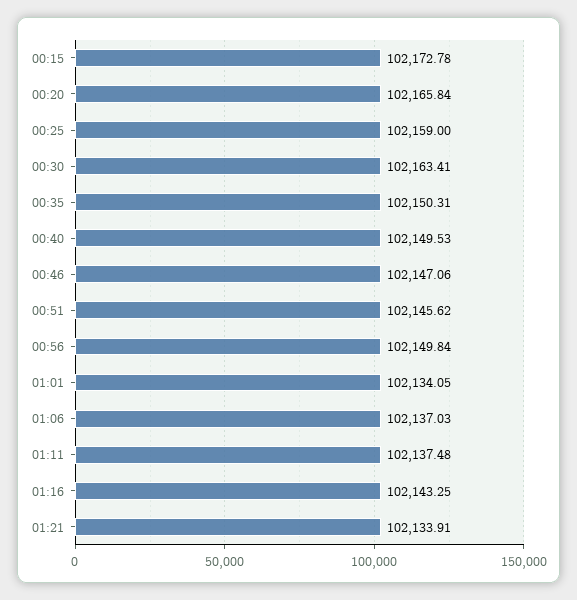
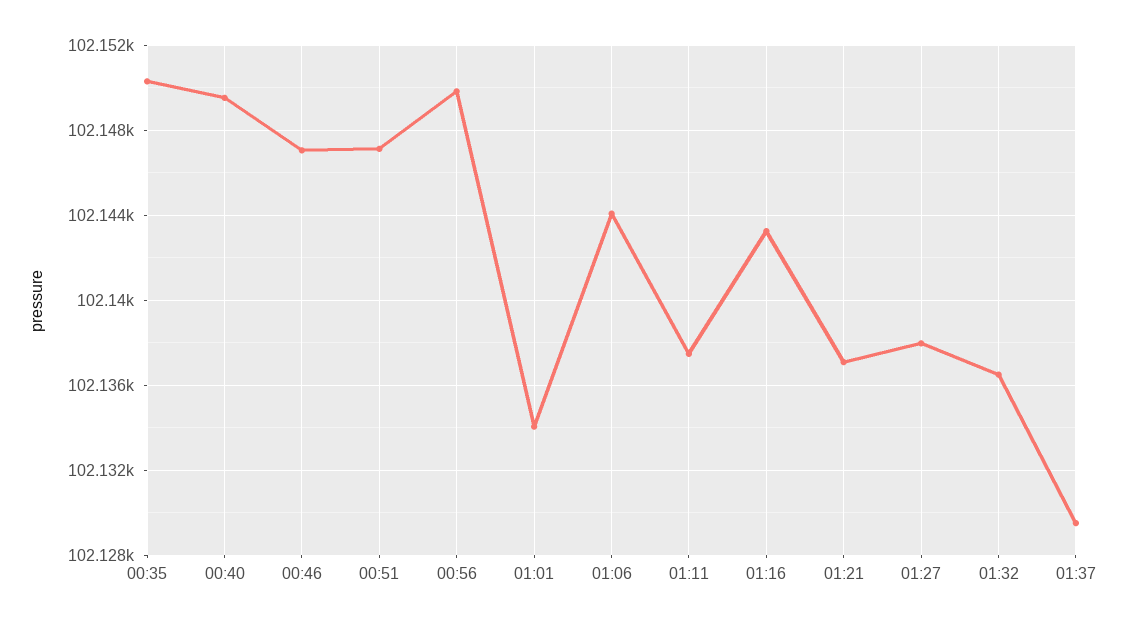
00:15: 102172.78 -> none
00:20: 102165.84 -> none
00:25: 102159 -> none
00:30: 102163.41 -> none
00:51: 102145.62 -> 102147
01:06: 102137.03 -> 102144
01:21: 102133.91 -> 102137
01:27: none -> 102138
01:32: none -> 102136.5
01:37: none -> 102129.5

